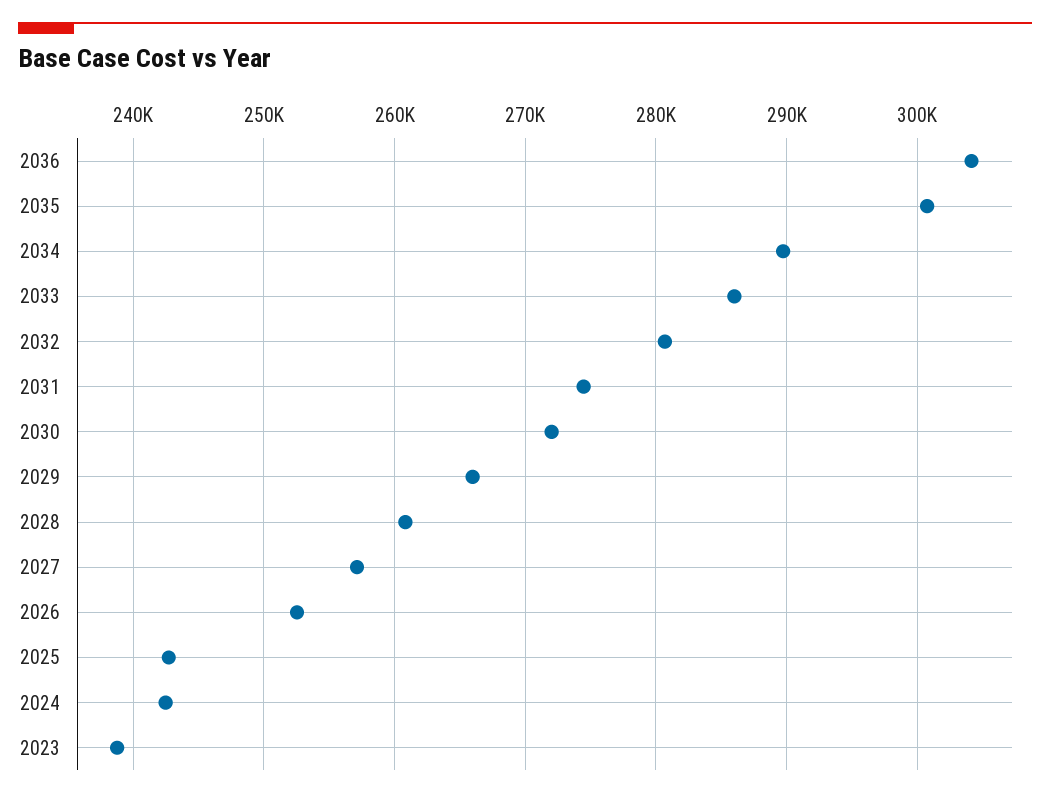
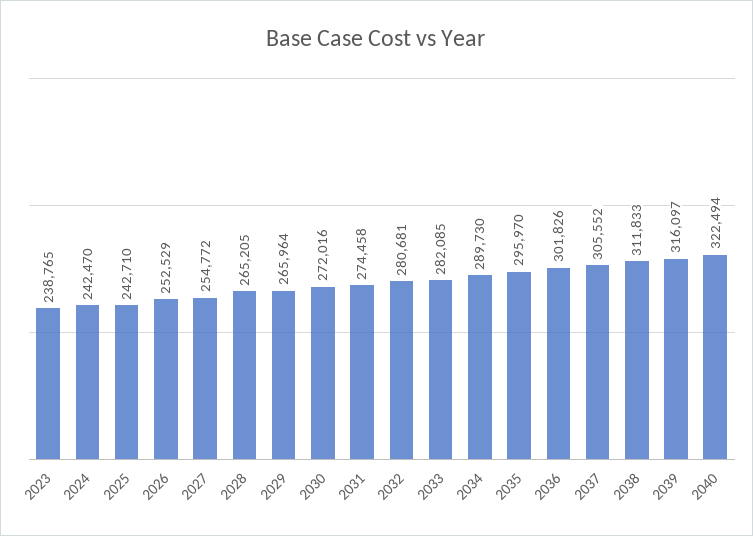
2036: 304000 -> 301826
2035: 301000 -> 295970
2033: 286000 -> 282085
2028: 261000 -> 265205
2027: 257000 -> 254772
2037: none -> 305552
2038: none -> 311833
2039: none -> 316097
2040: none -> 322494

